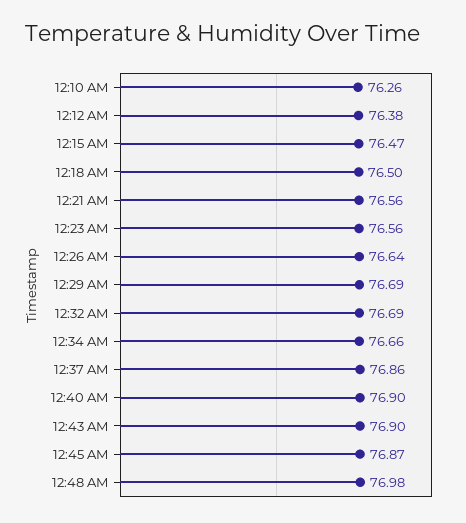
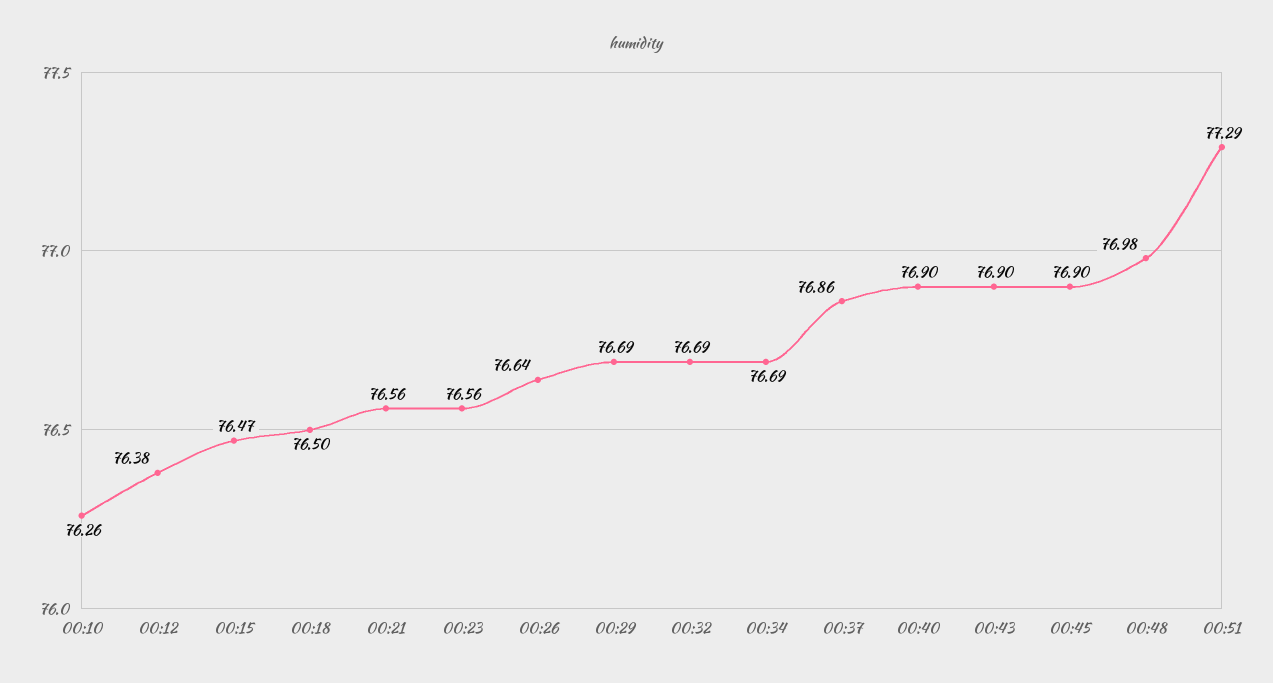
12:34 AM: 76.66 -> 76.69
12:45 AM: 76.87 -> 76.9
00:51: none -> 77.29

